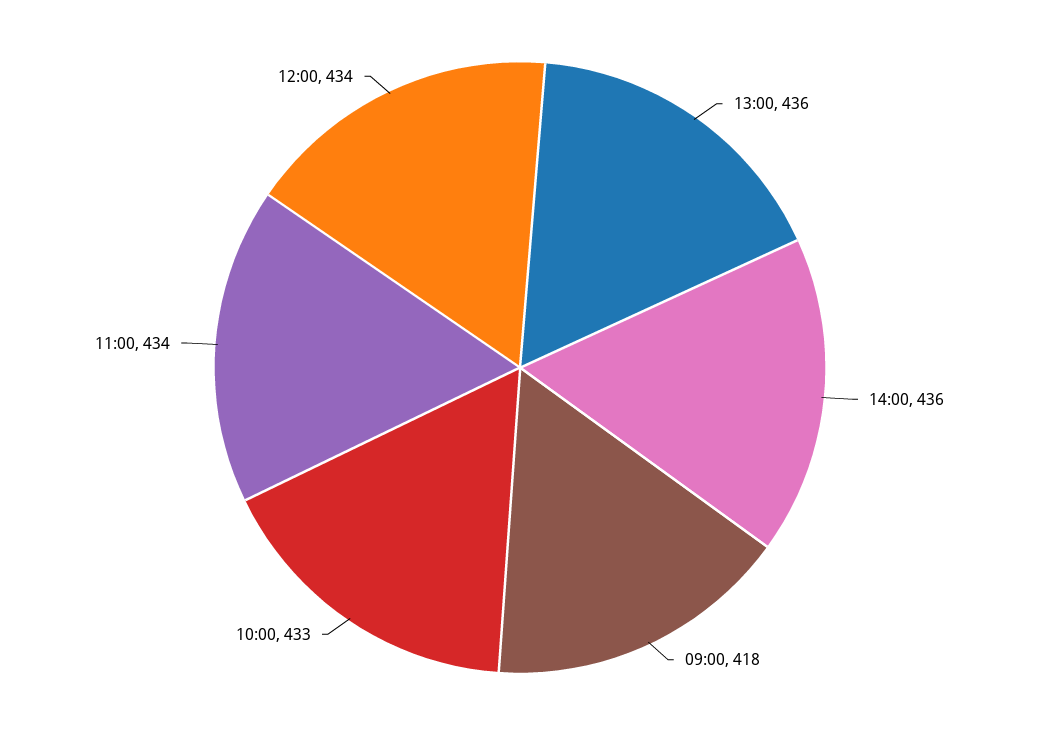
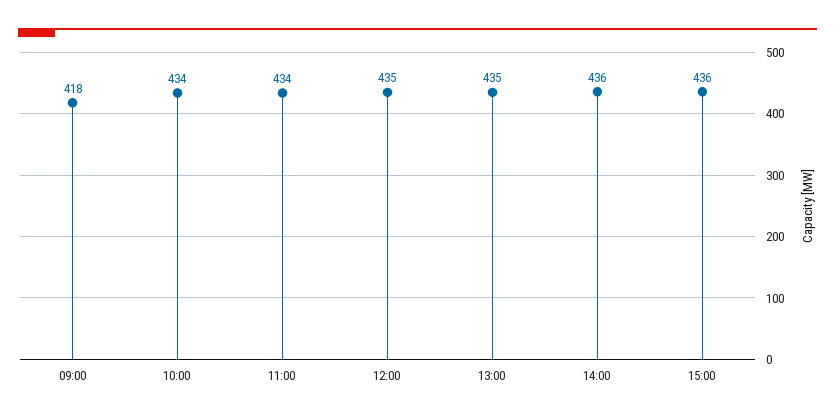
13:00: 436 -> 435
10:00: 433 -> 434
12:00: 434 -> 435
15:00: none -> 436

